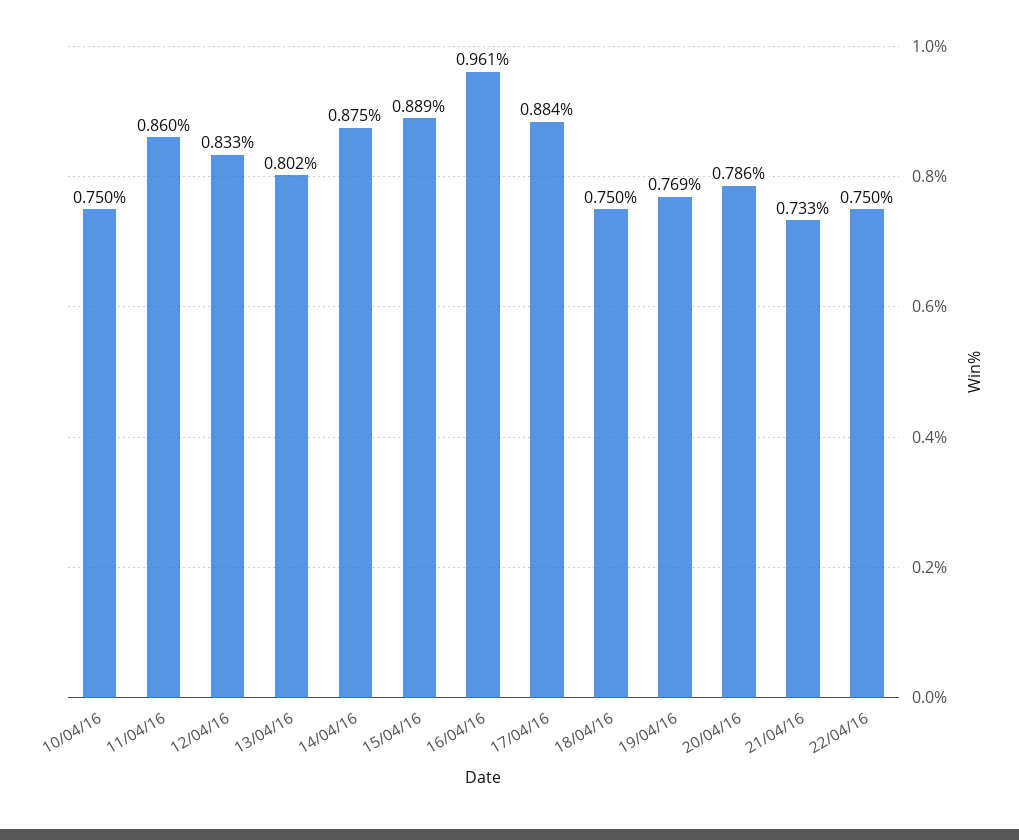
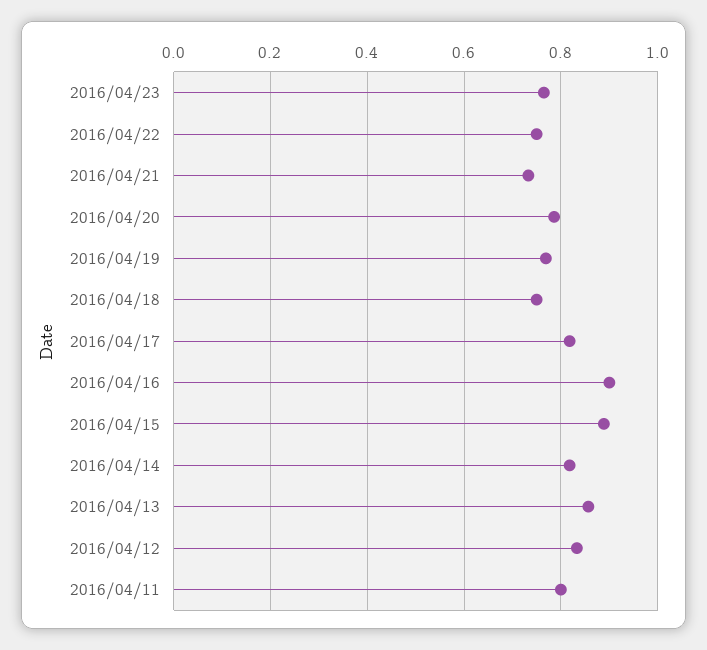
10/04/16: 0.75 -> none
11/04/16: 0.86 -> 0.8
13/04/16: 0.802 -> 0.86
14/04/16: 0.875 -> 0.82
16/04/16: 0.961 -> 0.9
17/04/16: 0.884 -> 0.82
2016/04/23: none -> 0.76

